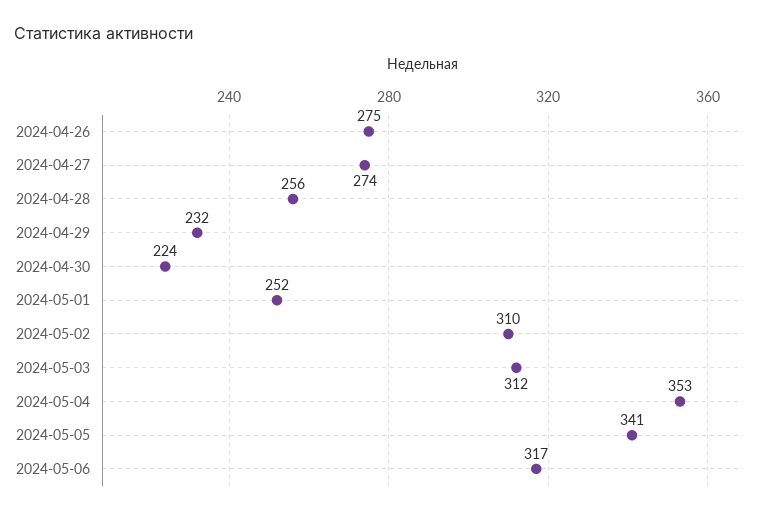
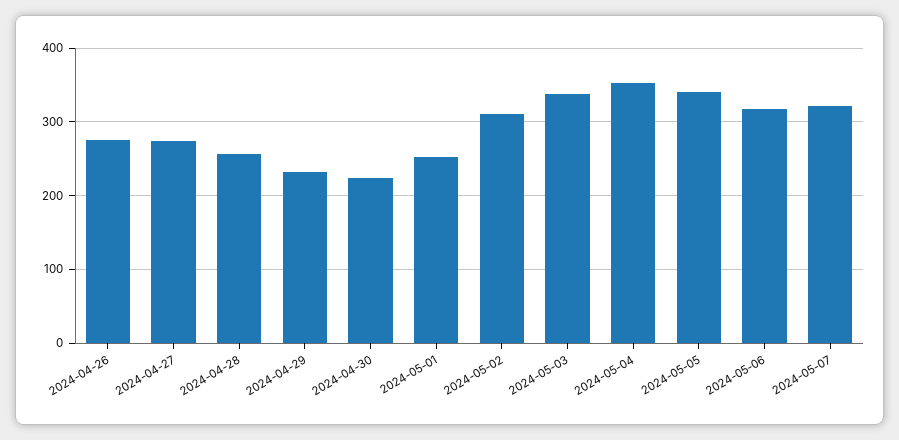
2024-05-03: 312 -> 340
2024-05-07: none -> 320

